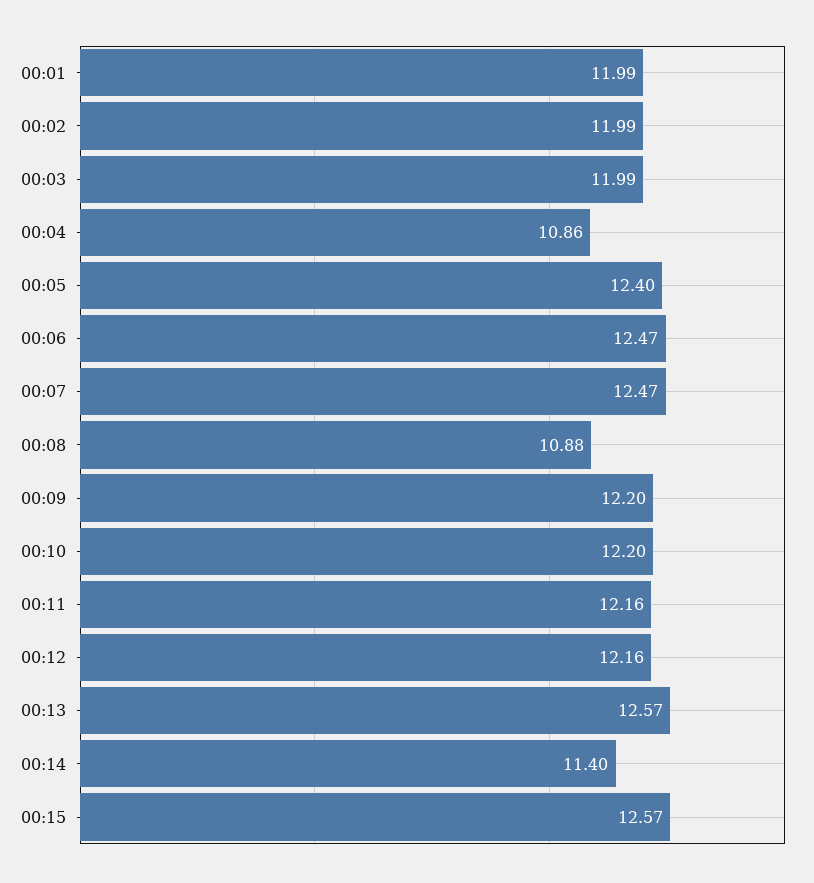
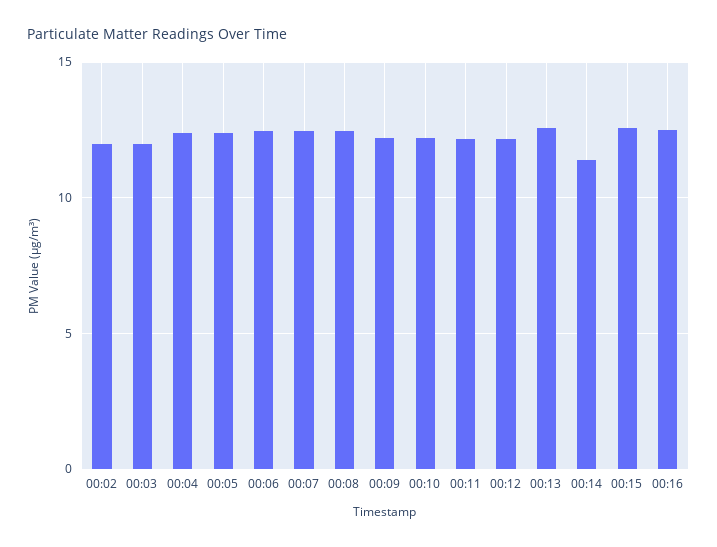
00:01: 11.99 -> none
00:04: 10.86 -> 12.5
00:08: 10.88 -> 12.5
00:16: none -> 12.5

